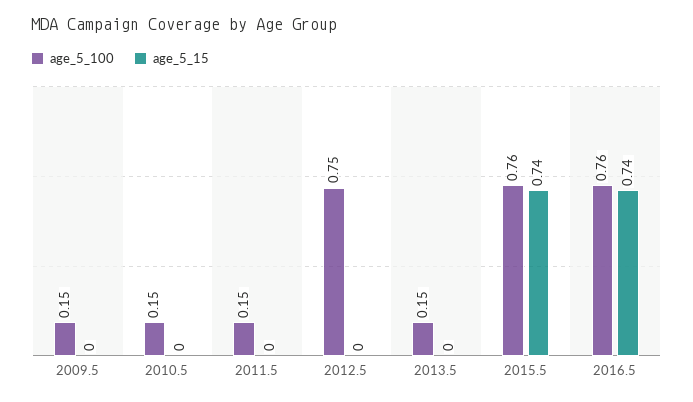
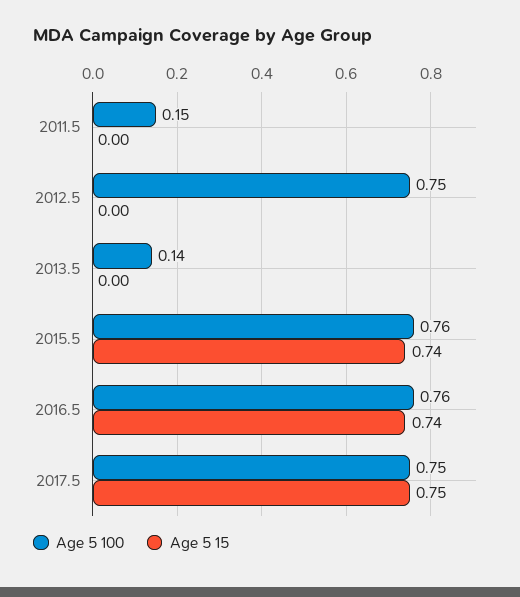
age_5_100, 2009.5: 0.15 -> none
age_5_15, 2009.5: 0 -> none
age_5_100, 2010.5: 0.15 -> none
age_5_15, 2010.5: 0 -> none
age_5_100, 2013.5: 0.15 -> 0.14
age_5_100, 2017.5: none -> 0.75
age_5_15, 2017.5: none -> 0.75

